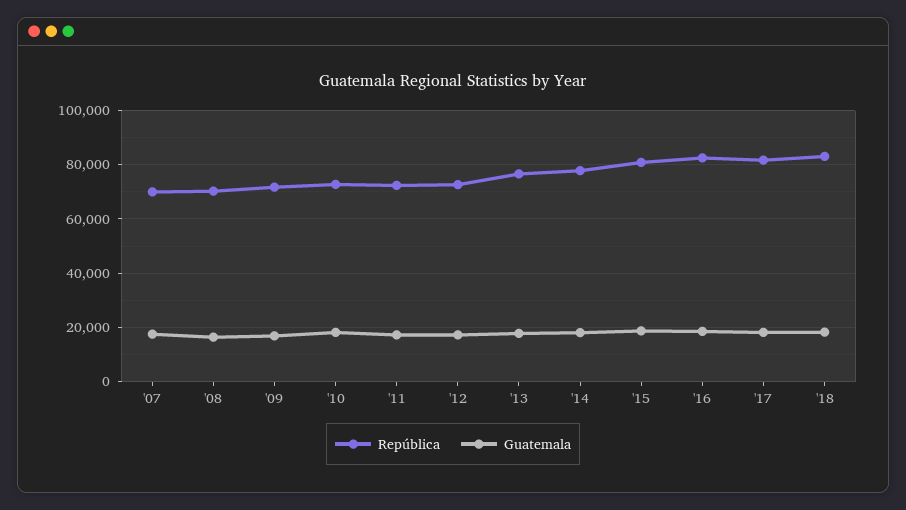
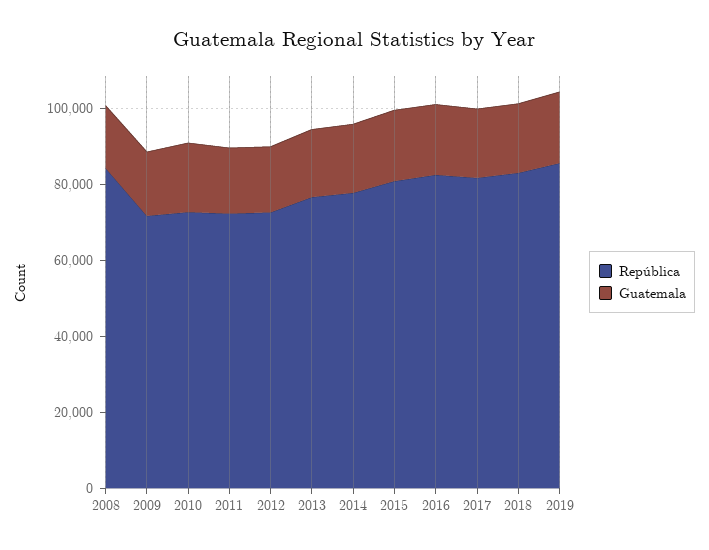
República, '07: 70000 -> none
Guatemala, '07: 17500 -> none
República, '08: 70000 -> 85000
República, 2019: none -> 85000
Guatemala, 2019: none -> 20000

